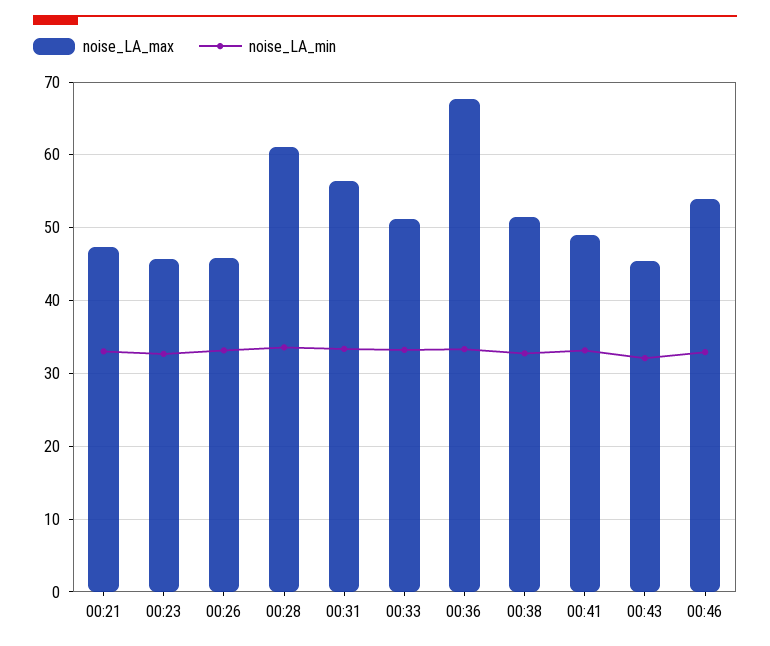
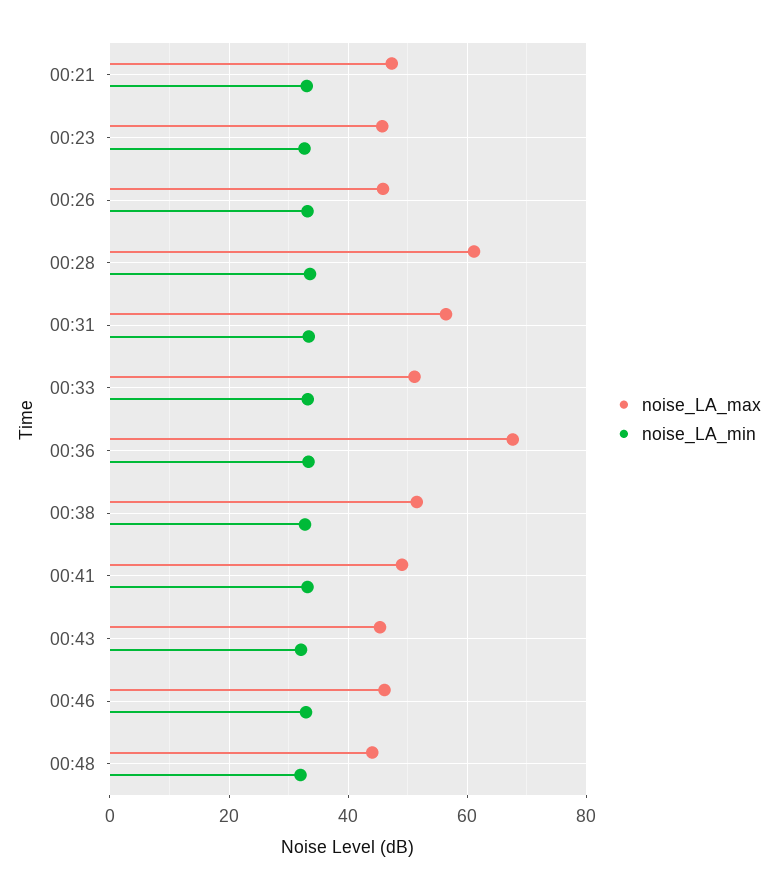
noise_LA_max, 00:46: 54 -> 46
noise_LA_max, 00:48: none -> 44
noise_LA_min, 00:48: none -> 32

